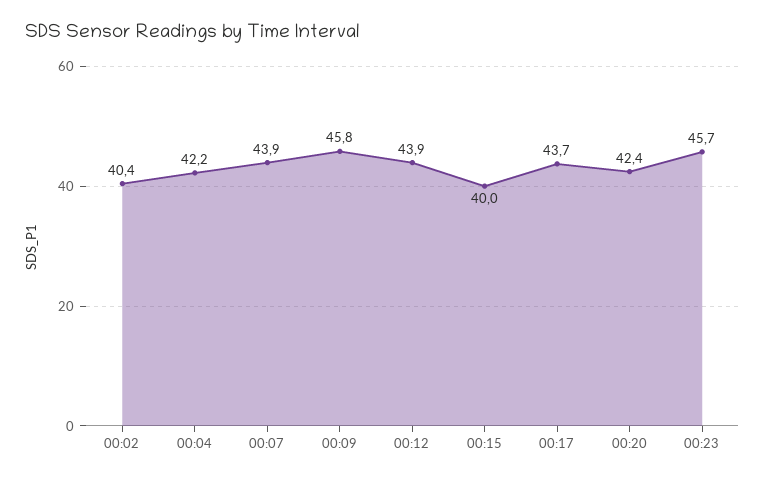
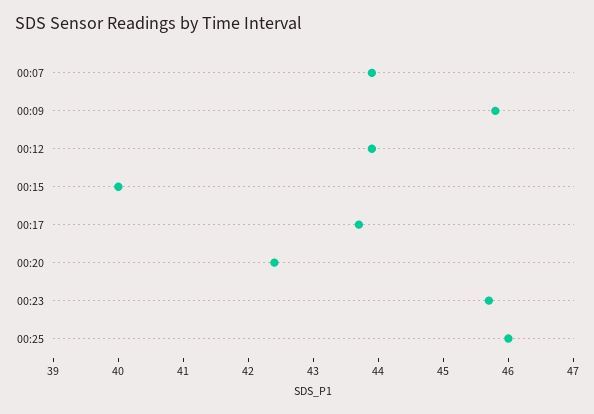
00:02: 40.4 -> none
00:04: 42.2 -> none
00:25: none -> 46

